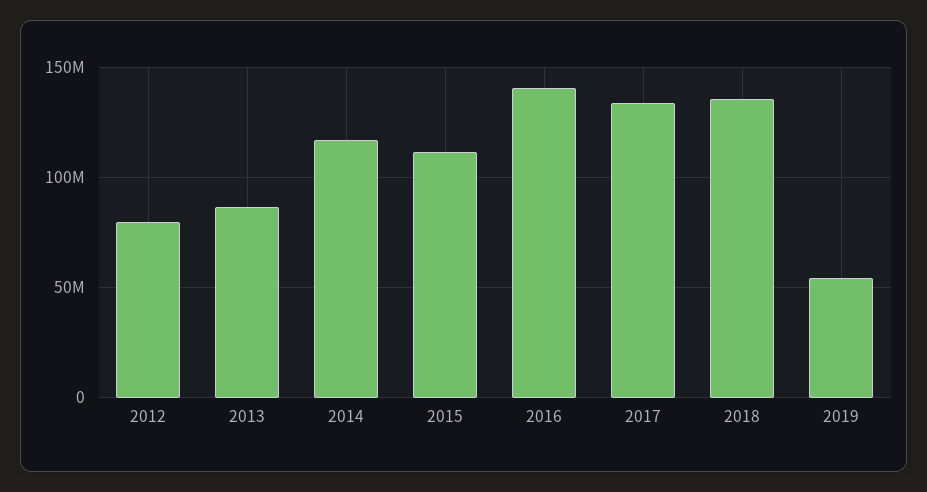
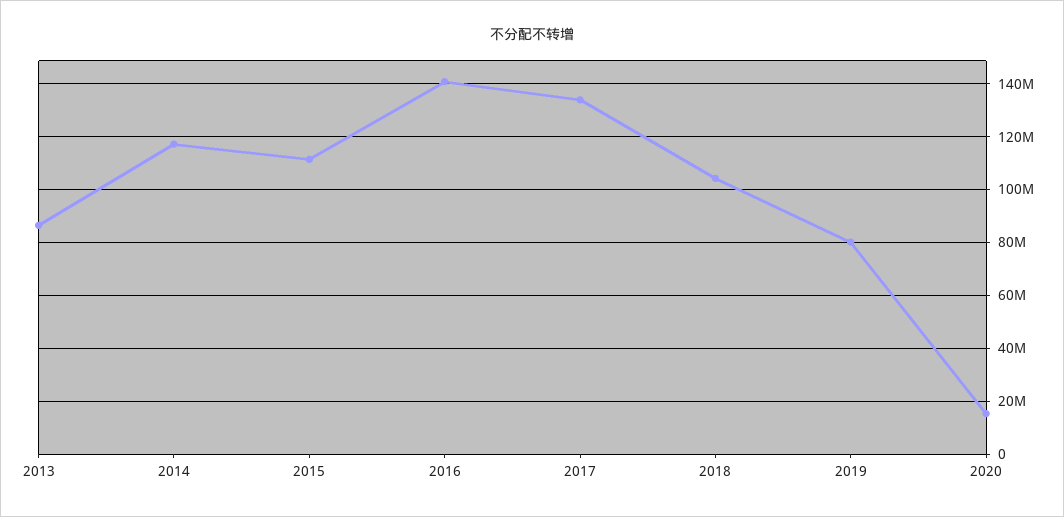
2012: 80000000 -> none
2018: 135000000 -> 105000000
2019: 55000000 -> 80000000
2020: none -> 15000000

